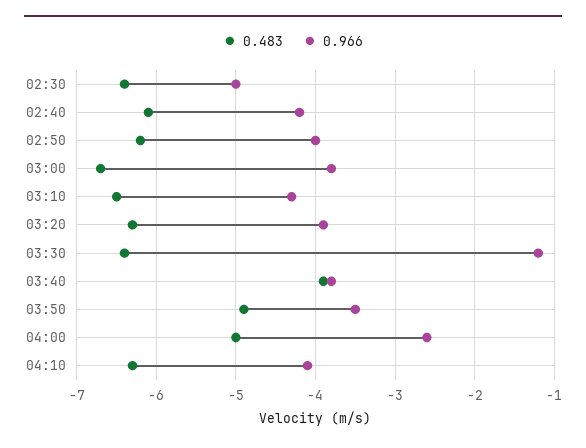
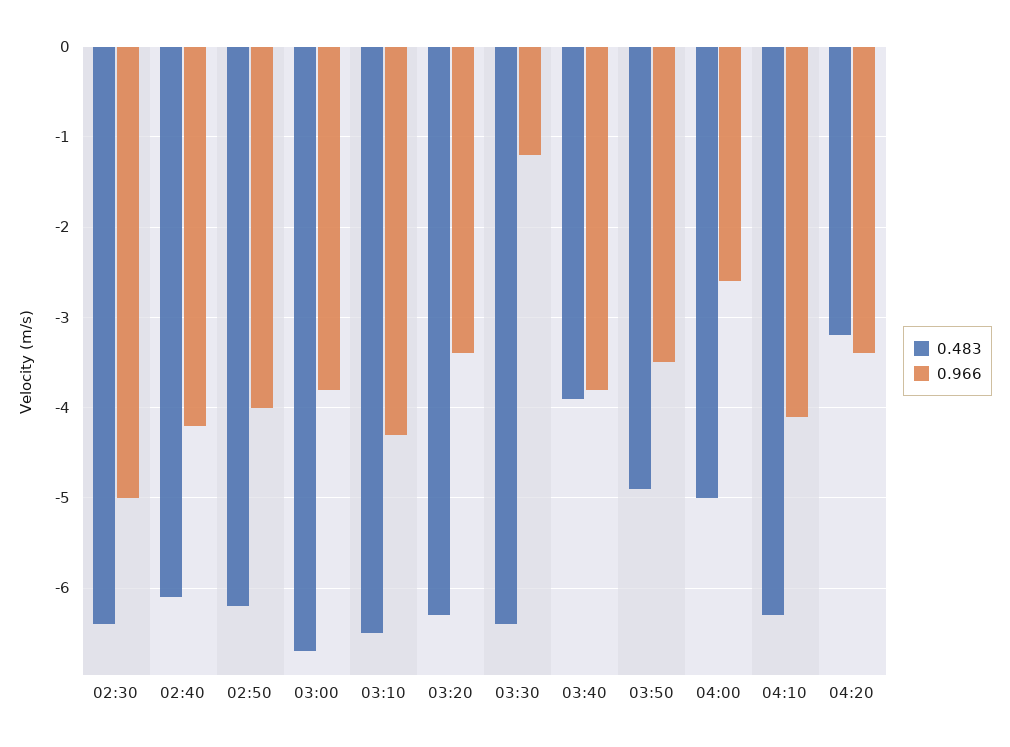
0.966, 03:20: -3.9 -> -3.4
0.483, 04:20: none -> -3.2
0.966, 04:20: none -> -3.4

